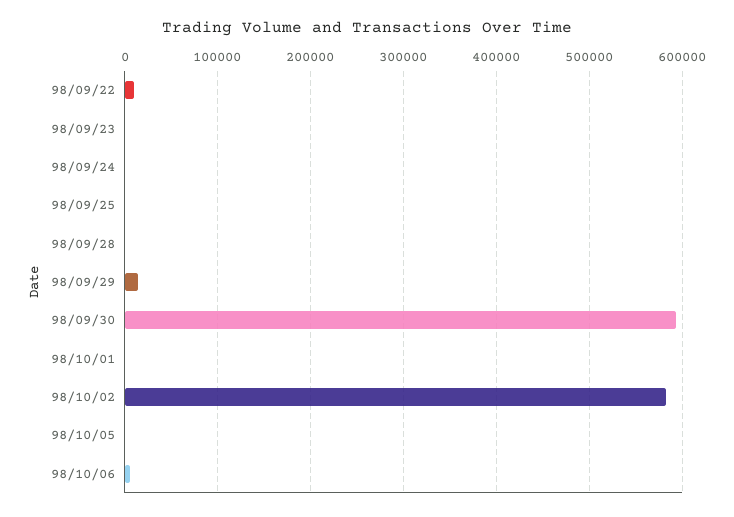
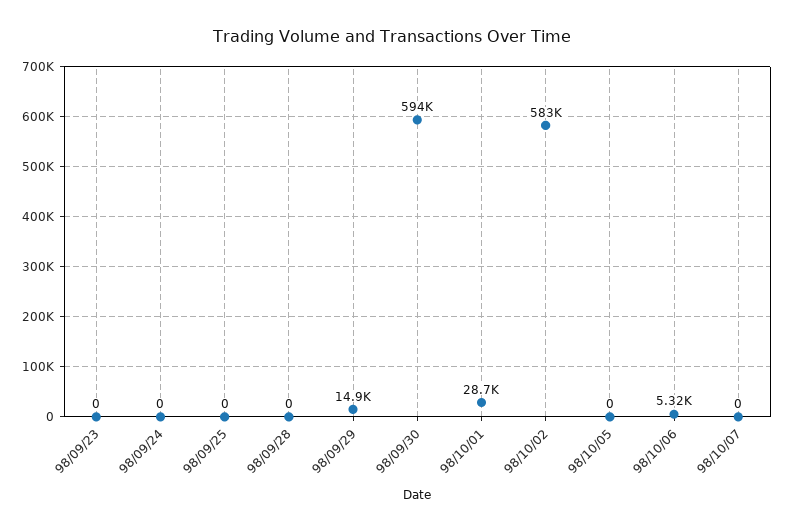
98/09/22: 10000 -> none
98/10/01: 0 -> 28700
98/10/07: none -> 0

